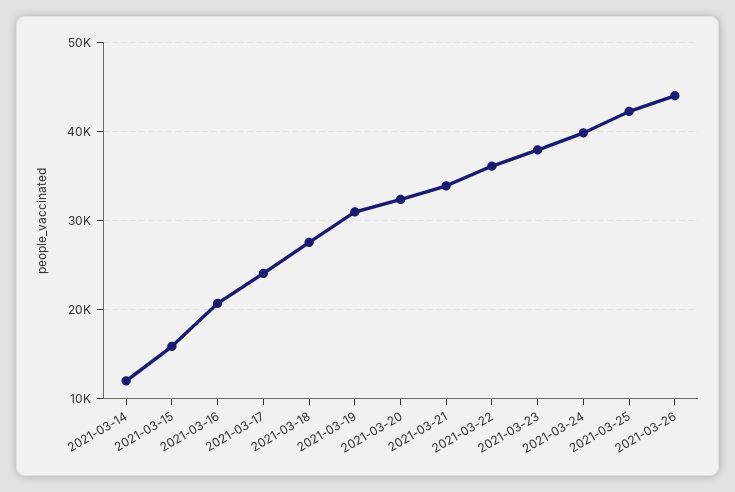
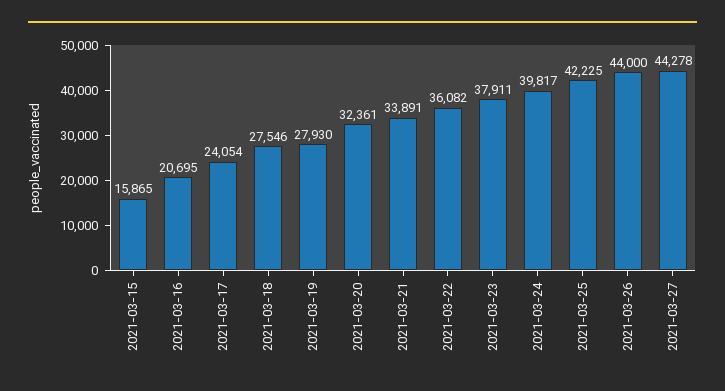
2021-03-14: 12000 -> none
2021-03-19: 31000 -> 27930
2021-03-27: none -> 44278

